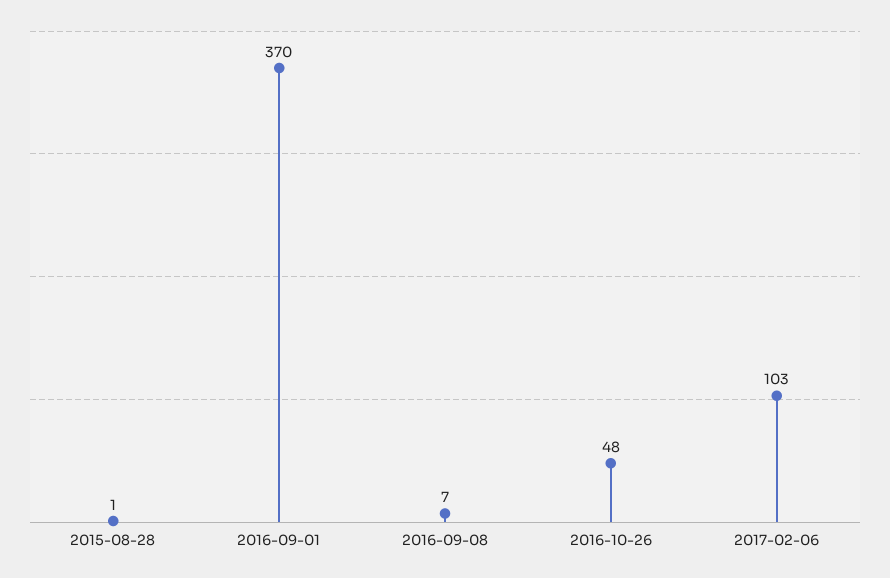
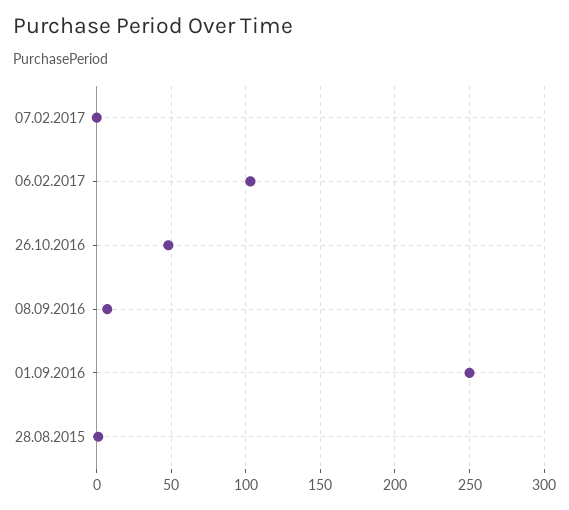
2016-09-01: 370 -> 250
07.02.2017: none -> 0

